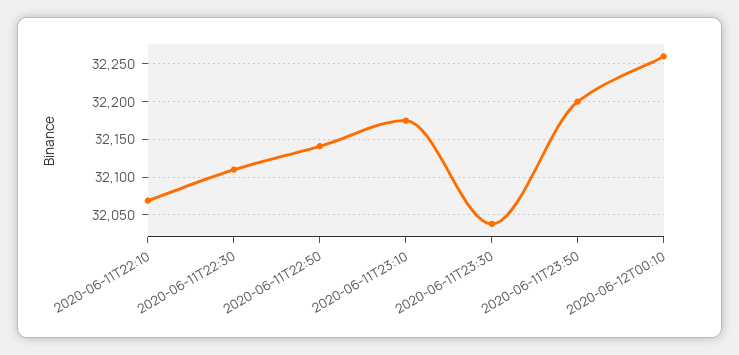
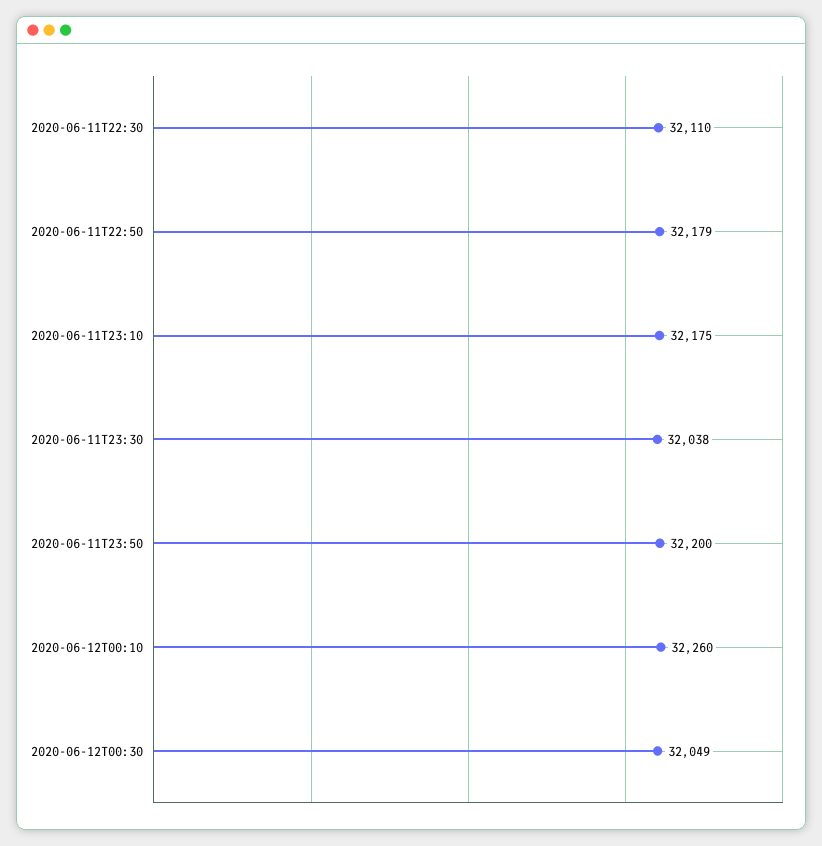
2020-06-11T22:10: 32070 -> none
2020-06-11T22:50: 32140 -> 32179
2020-06-12T00:30: none -> 32049

